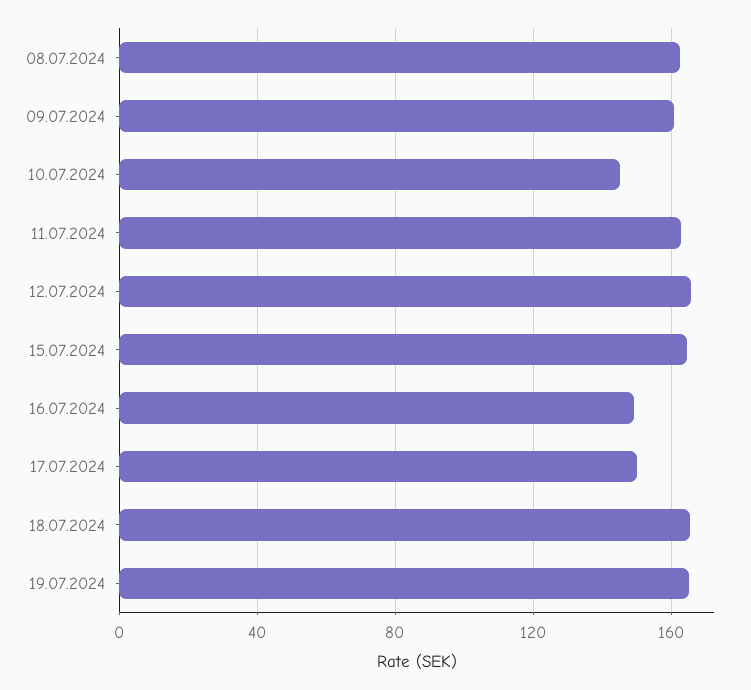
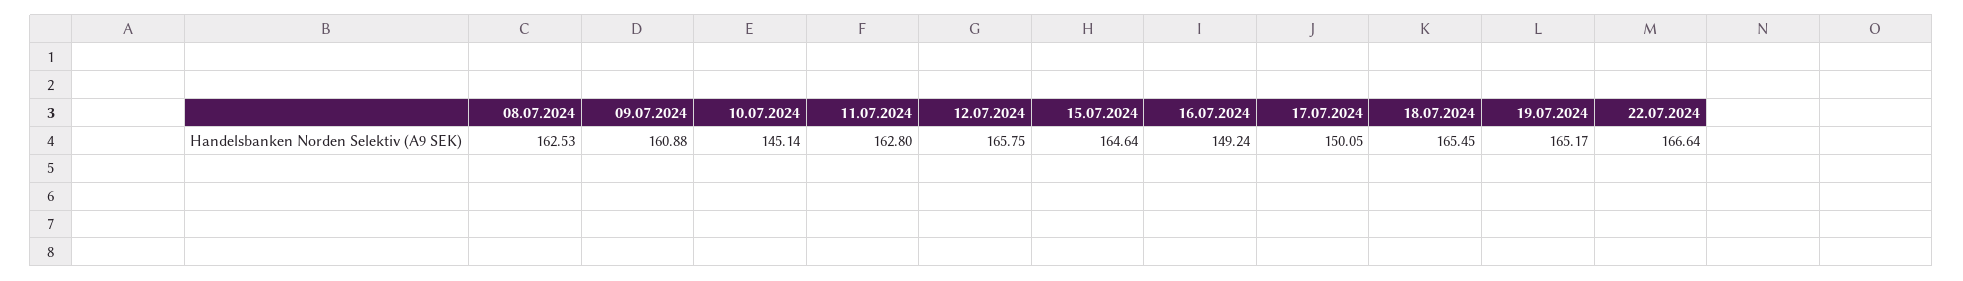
22.07.2024: none -> 166.64

